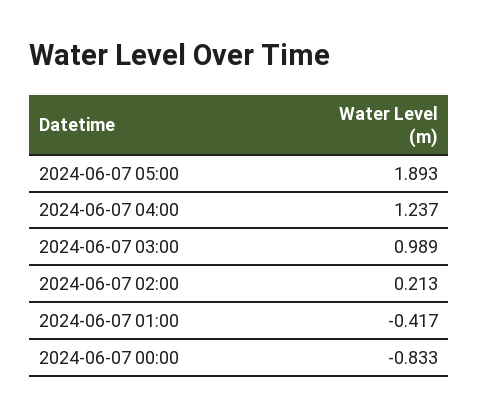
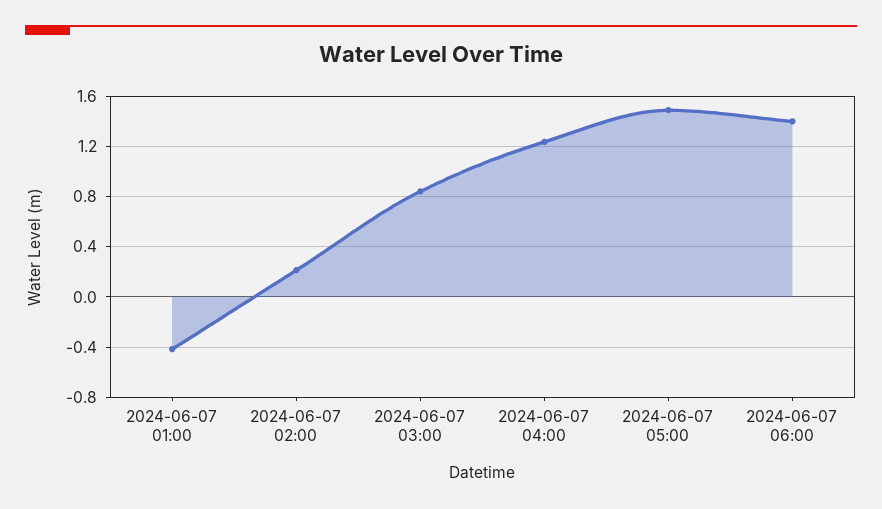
2024-06-07 05:00: 1.893 -> 1.5
2024-06-07 03:00: 0.989 -> 0.85
2024-06-07 00:00: -0.833 -> none
2024-06-07 06:00: none -> 1.4

